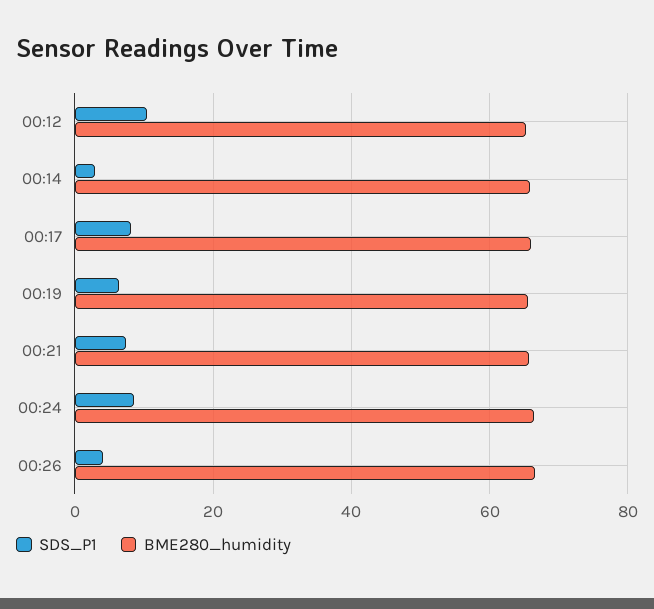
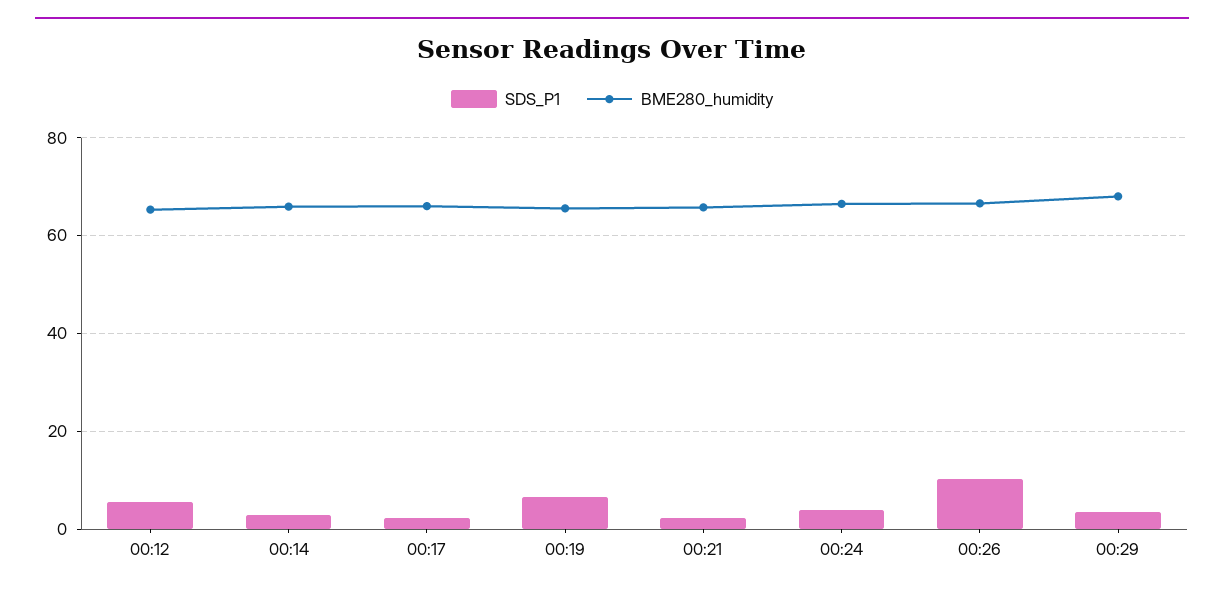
SDS_P1, 00:12: 10 -> 6
SDS_P1, 00:17: 8 -> 2
SDS_P1, 00:21: 8 -> 2
SDS_P1, 00:24: 8 -> 4
SDS_P1, 00:26: 4 -> 10
SDS_P1, 00:29: none -> 4
BME280_humidity, 00:29: none -> 68

